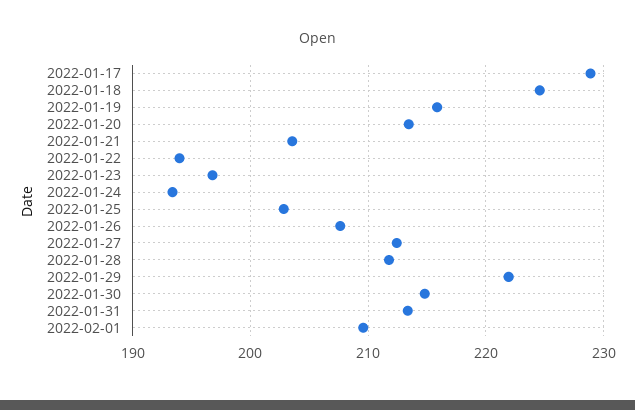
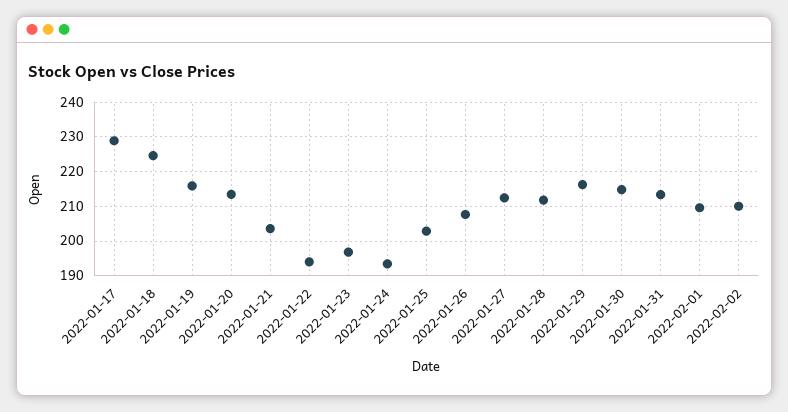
2022-01-29: 222 -> 216
2022-02-02: none -> 210

